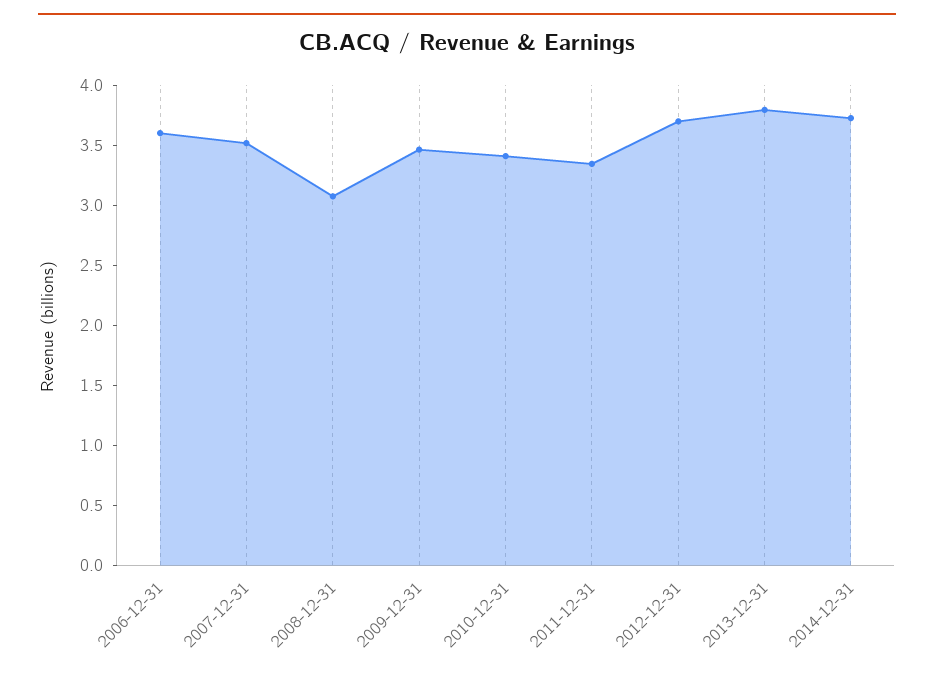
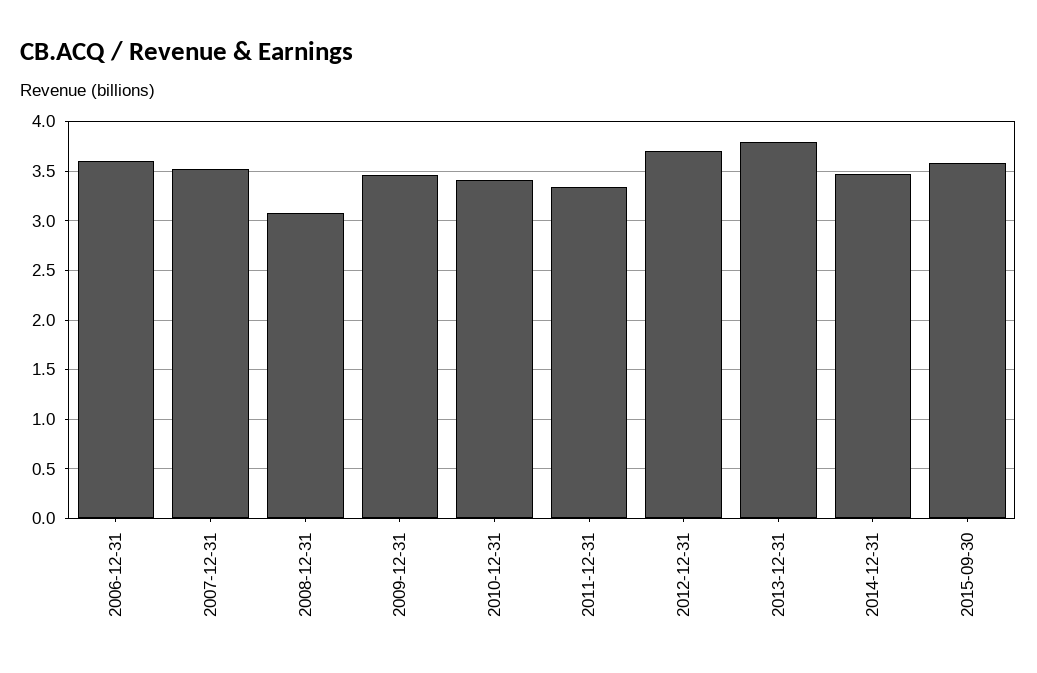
2014-12-31: 3.7 -> 3.5
2015-09-30: none -> 3.6

